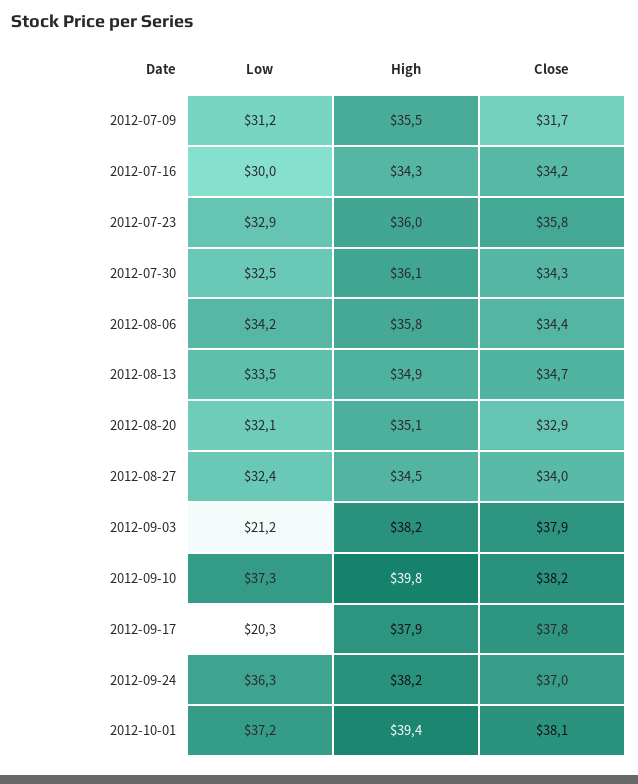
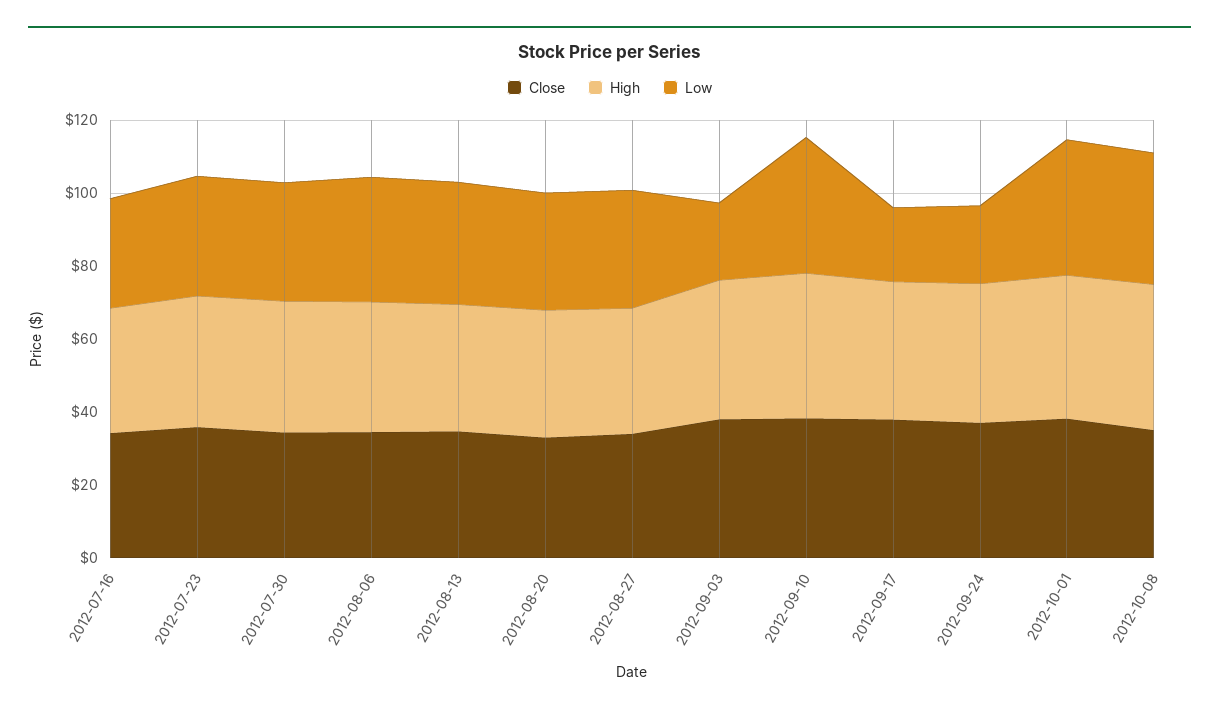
Low, 2012-07-09: 31.2 -> none
High, 2012-07-09: 35.5 -> none
Close, 2012-07-09: 31.7 -> none
Low, 2012-09-24: 36.3 -> 20
Close, 2012-10-08: none -> 35
High, 2012-10-08: none -> 40
Low, 2012-10-08: none -> 35

